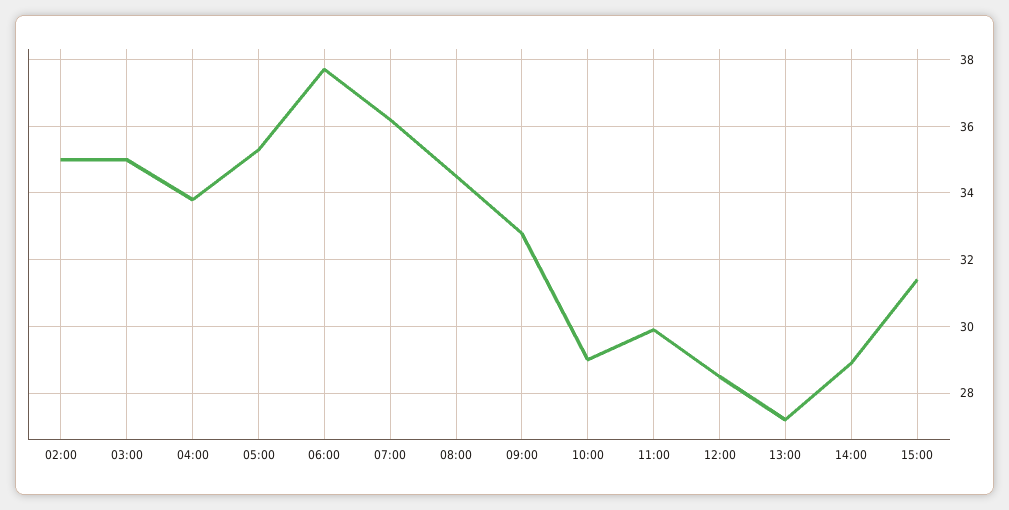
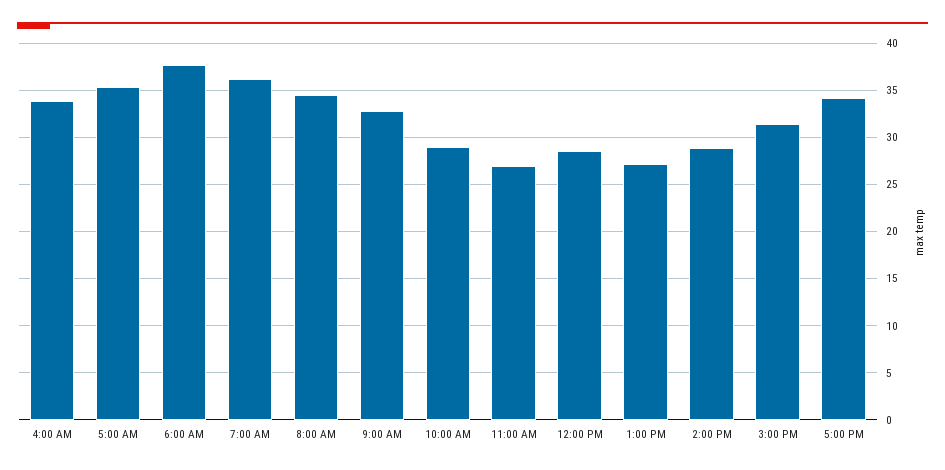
02:00: 35 -> none
03:00: 35 -> none
11:00: 30 -> 27
5:00 PM: none -> 34

